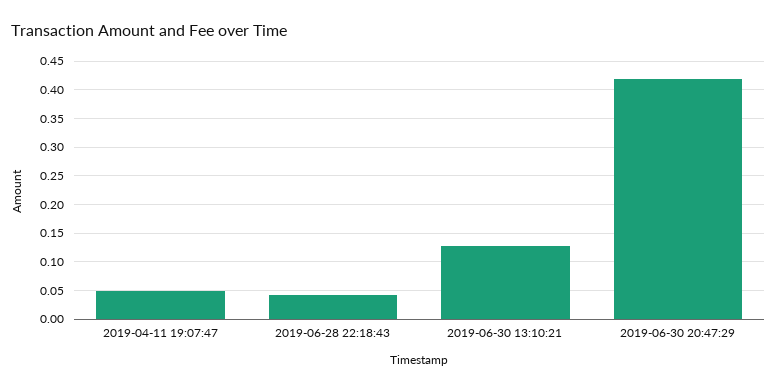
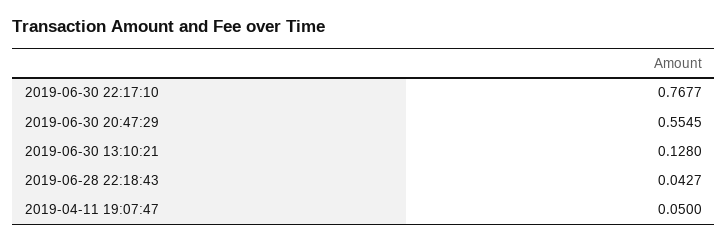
2019-06-30 20:47:29: 0.425 -> 0.5545
2019-06-30 22:17:10: none -> 0.7677

